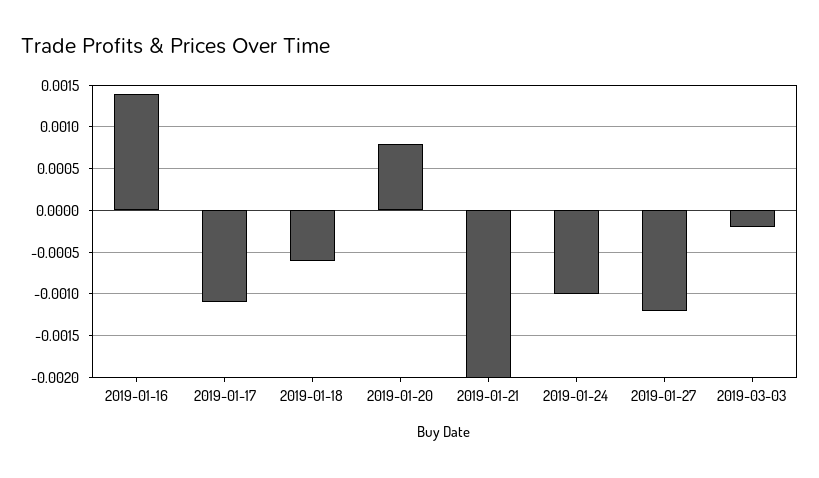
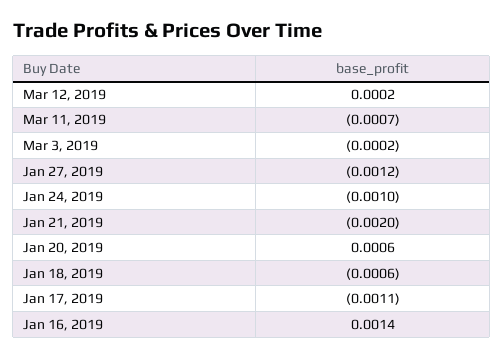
2019-01-20: 0.0008 -> 0.0006
Mar 12, 2019: none -> 0.0002
Mar 11, 2019: none -> -0.0007

